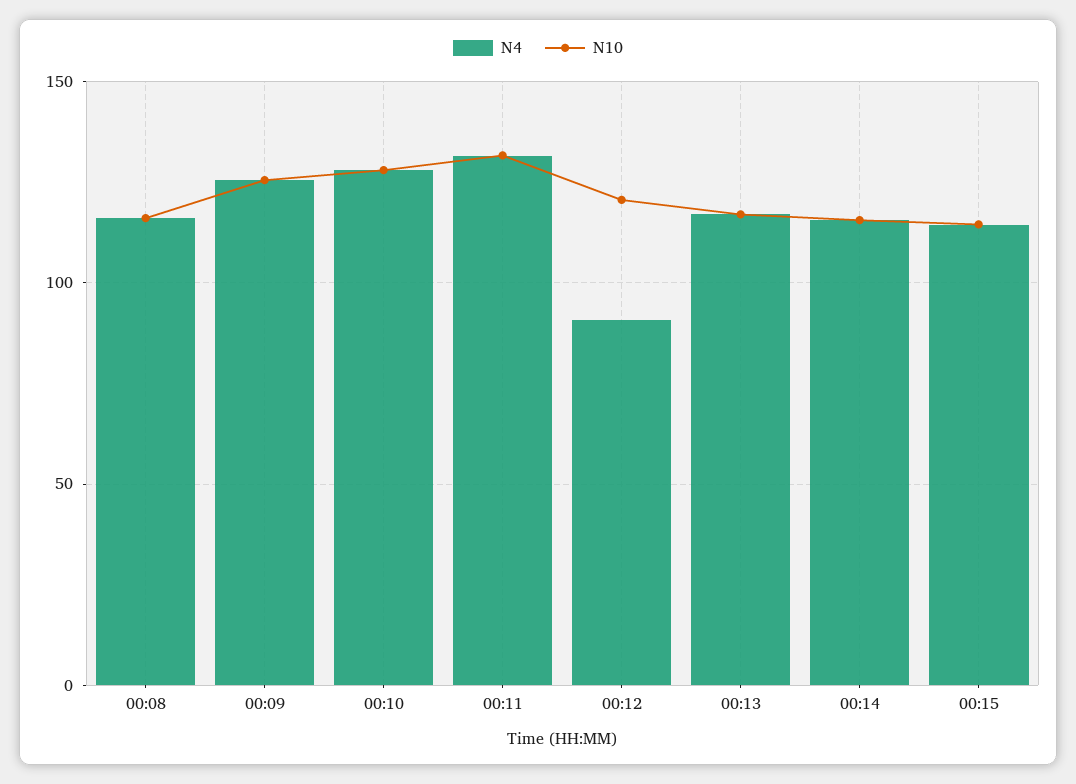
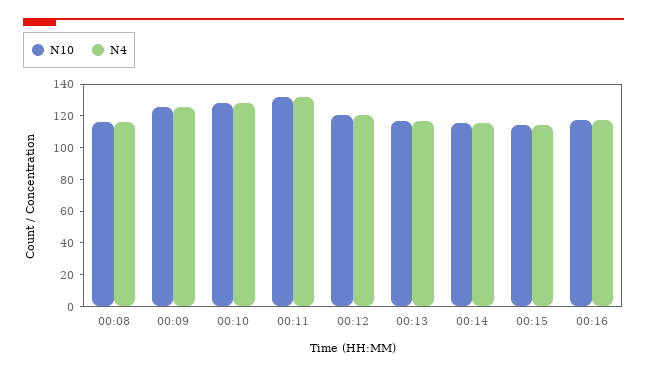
N4, 00:12: 90 -> 120
N10, 00:16: none -> 120
N4, 00:16: none -> 120

